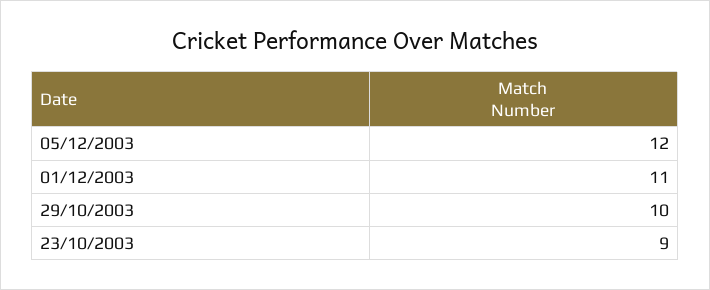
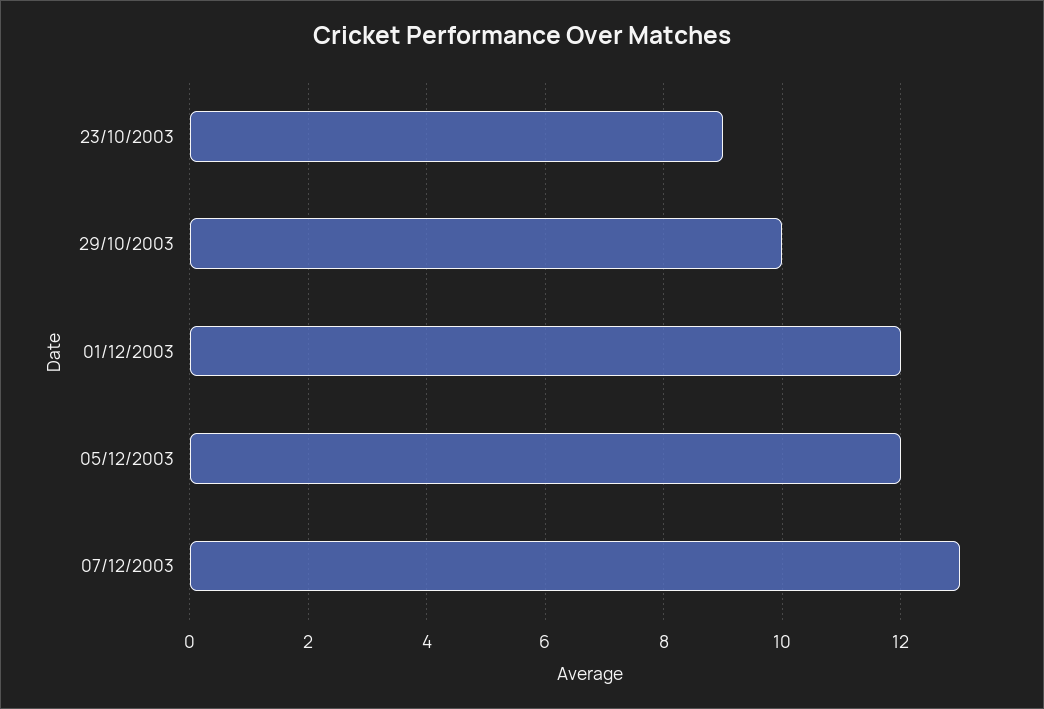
01/12/2003: 11 -> 12
07/12/2003: none -> 13

